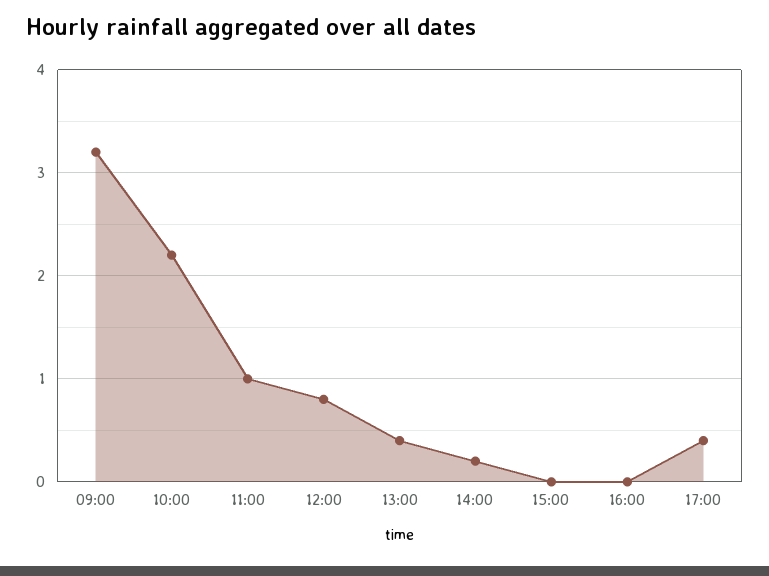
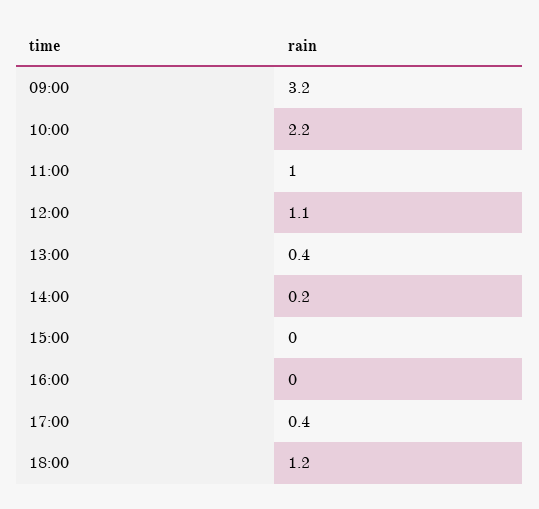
12:00: 0.8 -> 1.1
18:00: none -> 1.2

